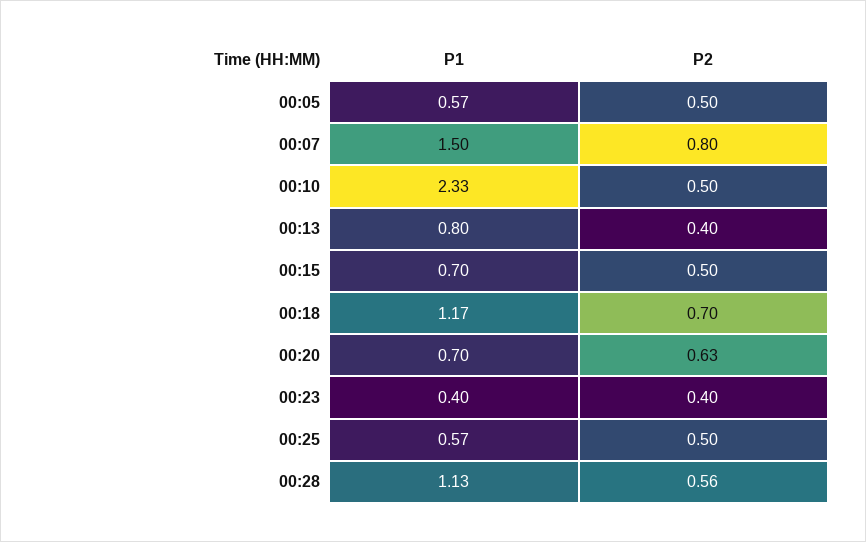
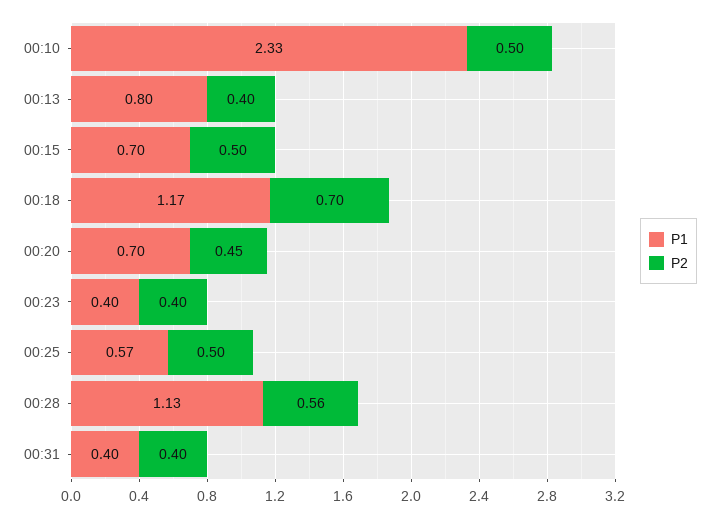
P1, 00:05: 0.57 -> none
P2, 00:05: 0.5 -> none
P1, 00:07: 1.5 -> none
P2, 00:07: 0.8 -> none
P2, 00:20: 0.63 -> 0.45
P1, 00:31: none -> 0.4
P2, 00:31: none -> 0.4

